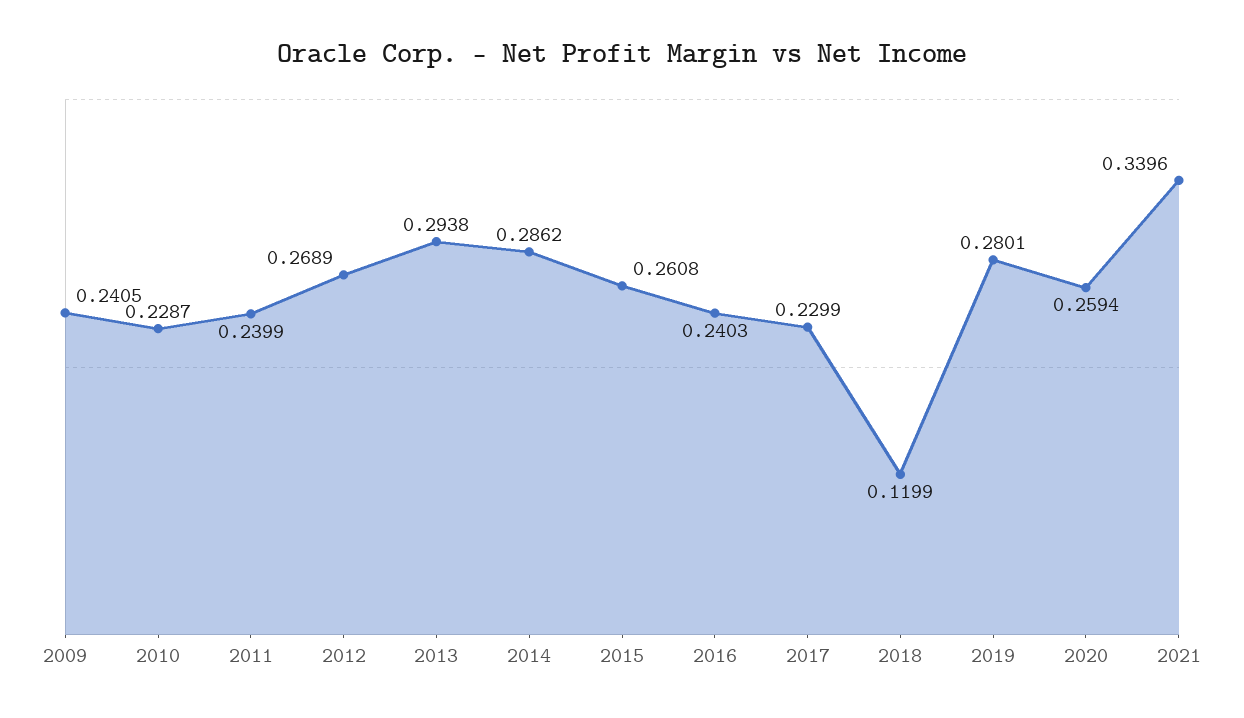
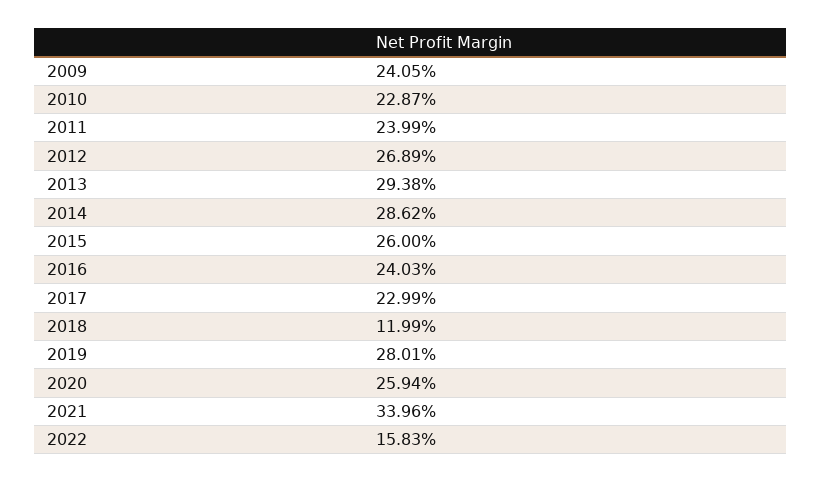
2015: 0.2608 -> 0.26
2022: none -> 0.1583

